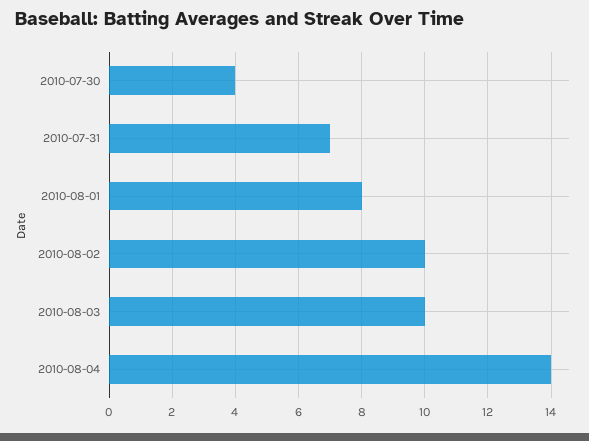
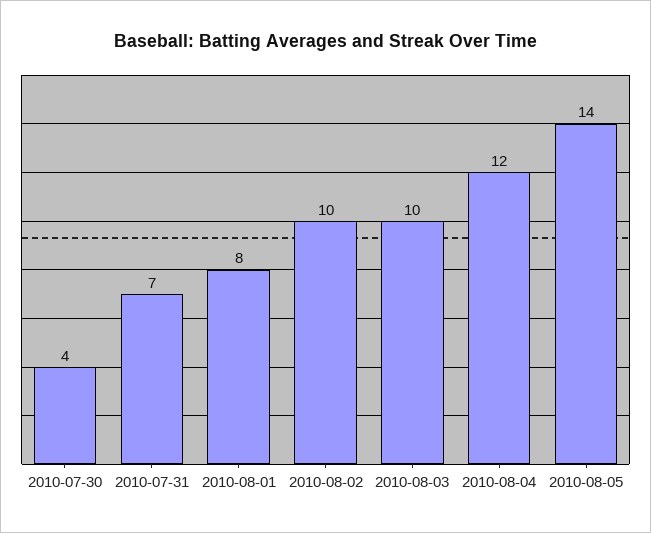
2010-08-04: 14 -> 12
2010-08-05: none -> 14

